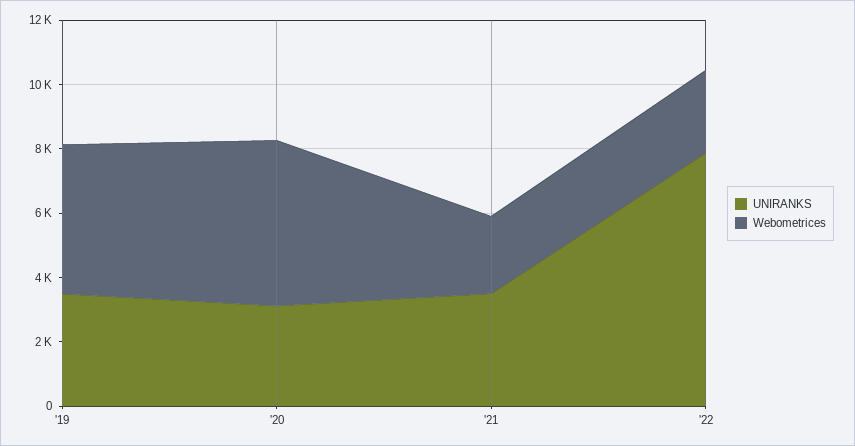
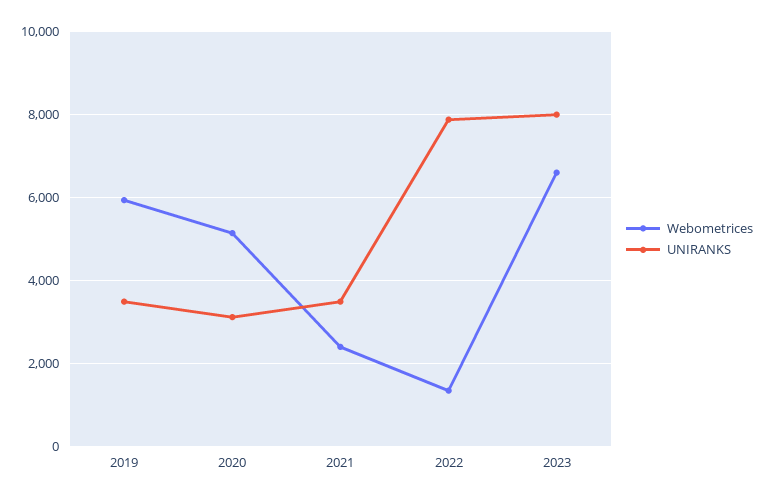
Webometrices, '19: 4500 -> 6000
Webometrices, '22: 2500 -> 1400
Webometrices, 2023: none -> 6600
UNIRANKS, 2023: none -> 8000

